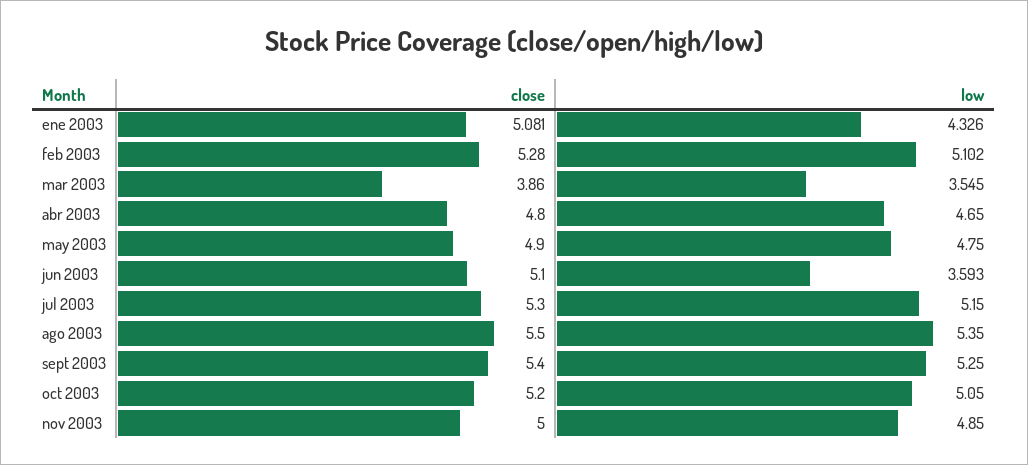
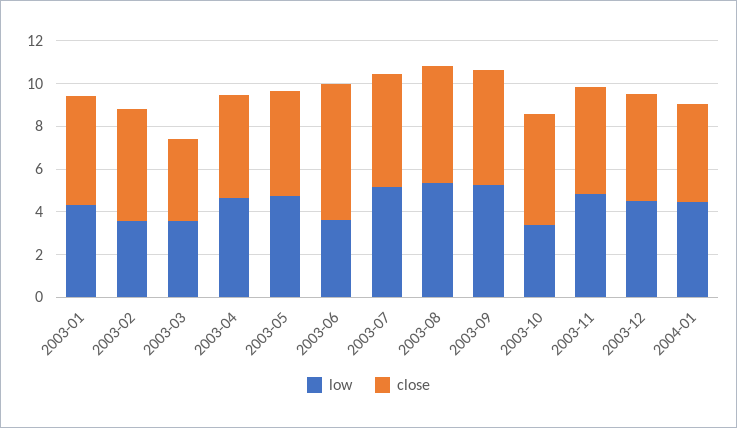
low, feb 2003: 5.102 -> 3.5
close, jun 2003: 5.1 -> 6.5
low, oct 2003: 5.05 -> 3.5
low, 2003-12: none -> 4.5
close, 2003-12: none -> 5
low, 2004-01: none -> 4.5
close, 2004-01: none -> 4.5

